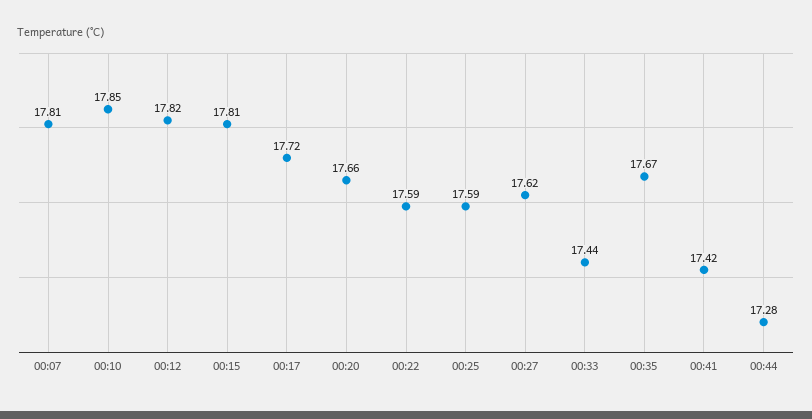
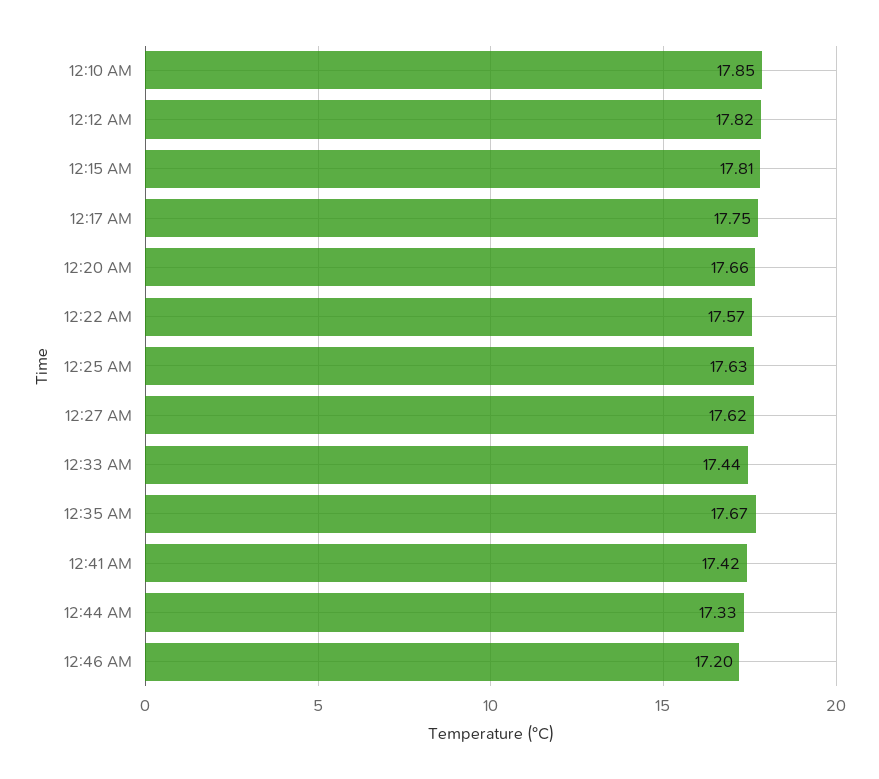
00:07: 17.81 -> none
00:17: 17.72 -> 17.75
00:22: 17.59 -> 17.57
00:25: 17.59 -> 17.63
00:44: 17.28 -> 17.33
12:46 AM: none -> 17.2

